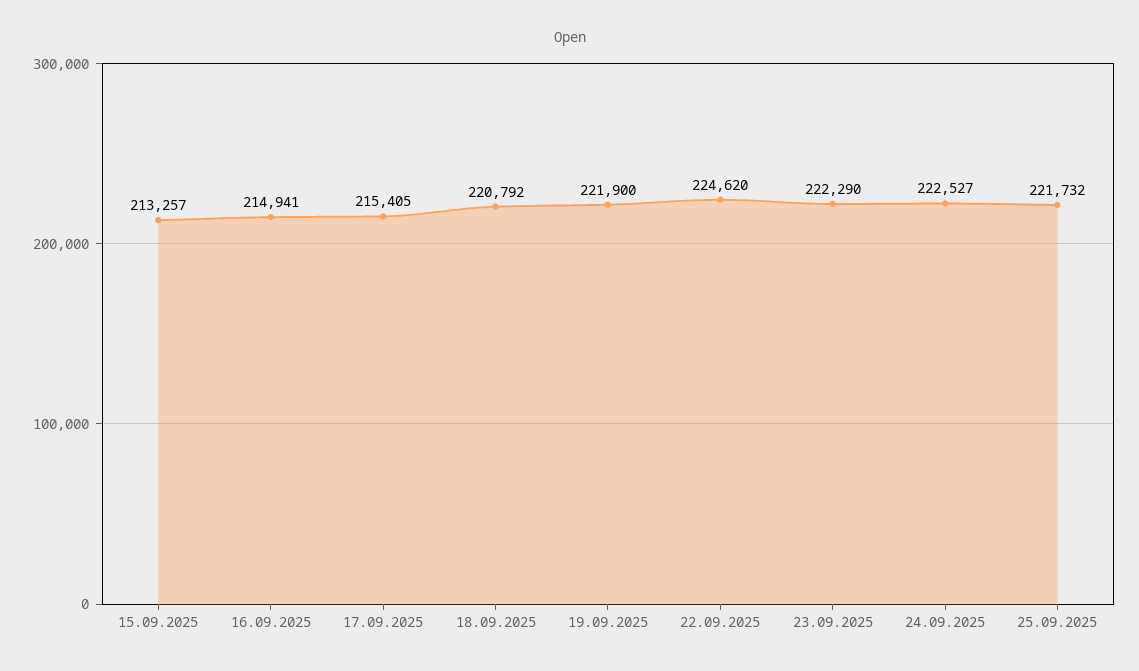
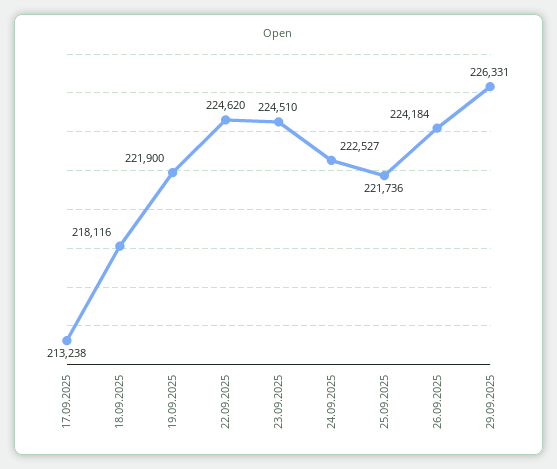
15.09.2025: 213257 -> none
16.09.2025: 214941 -> none
17.09.2025: 215405 -> 213238
18.09.2025: 220792 -> 218116
23.09.2025: 222290 -> 224510
25.09.2025: 221732 -> 221736
26.09.2025: none -> 224184
29.09.2025: none -> 226331

